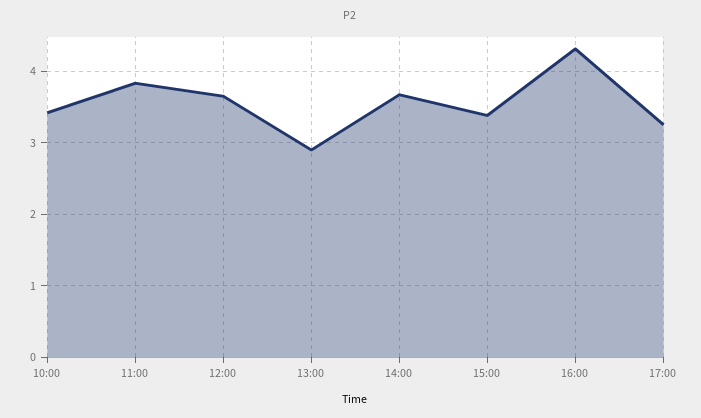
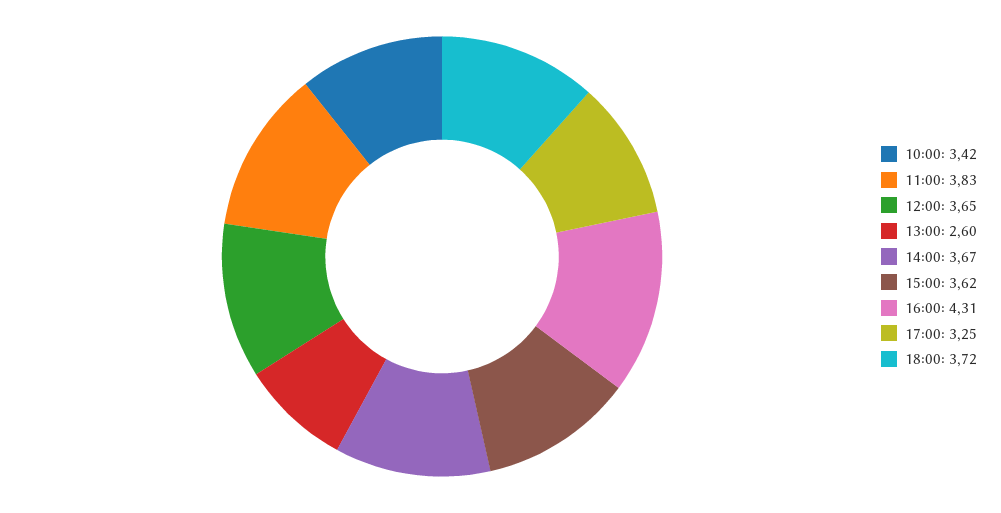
13:00: 2.9 -> 2.6
15:00: 3.4 -> 3.62
18:00: none -> 3.72

